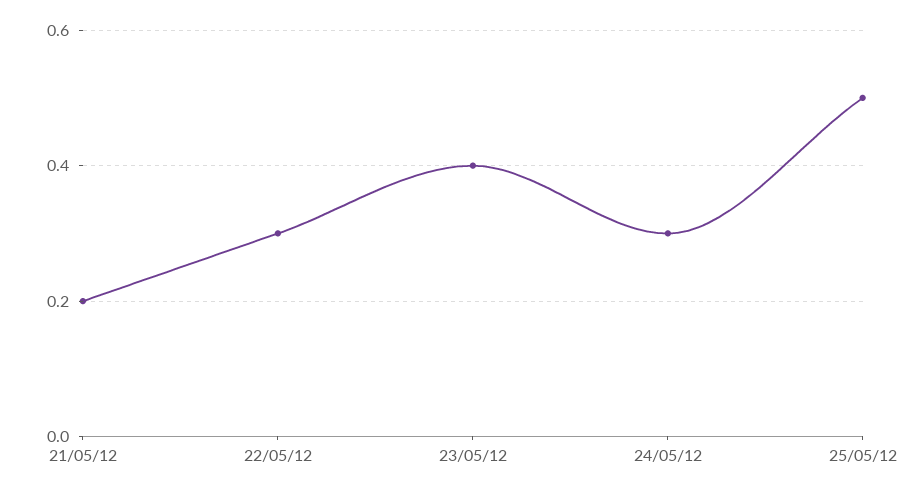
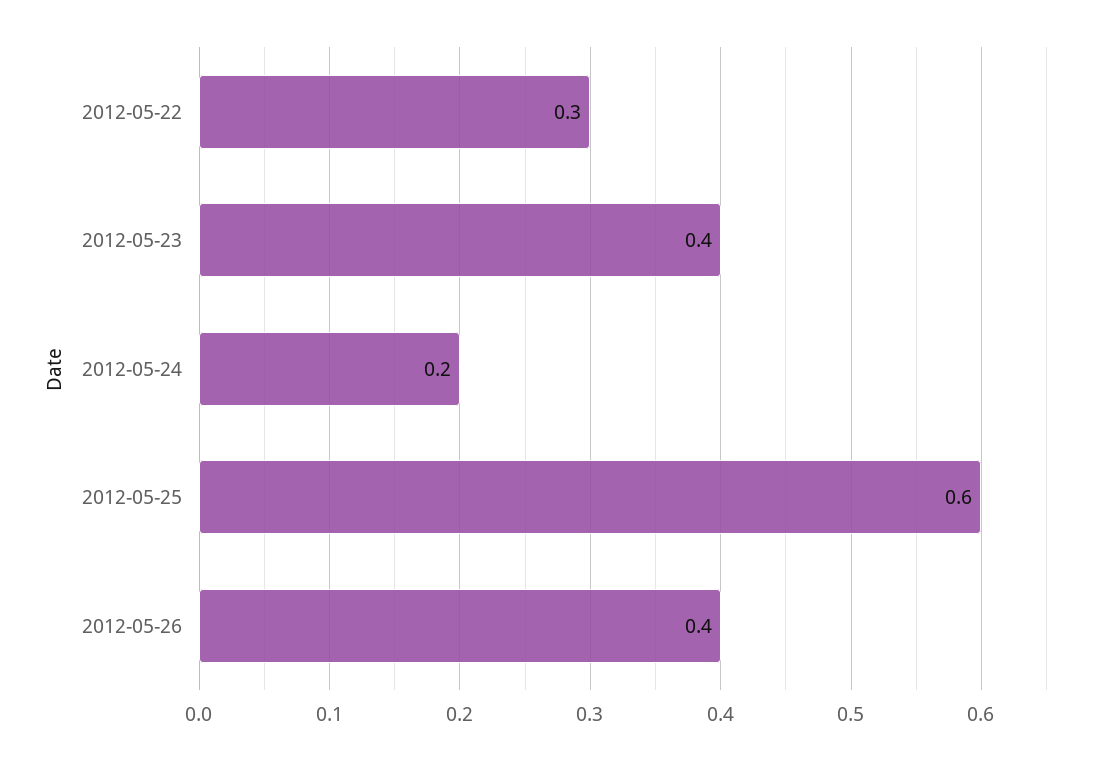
21/05/12: 0.2 -> none
24/05/12: 0.3 -> 0.2
25/05/12: 0.5 -> 0.6
2012-05-26: none -> 0.4

